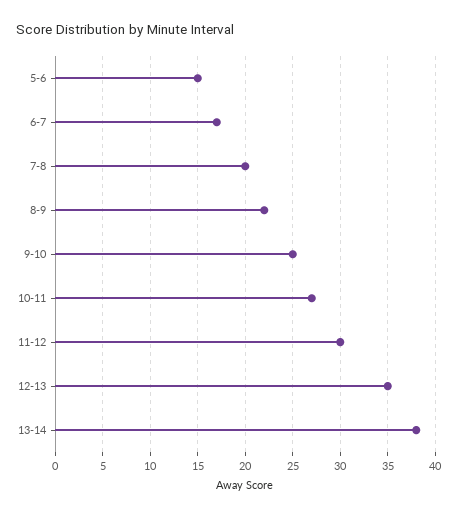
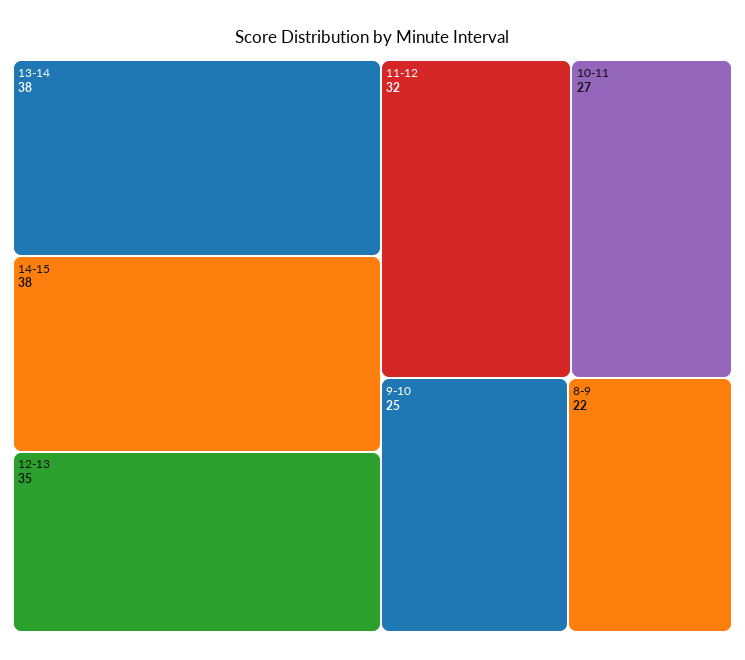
5-6: 15 -> none
6-7: 17 -> none
7-8: 20 -> none
11-12: 30 -> 32
14-15: none -> 38

